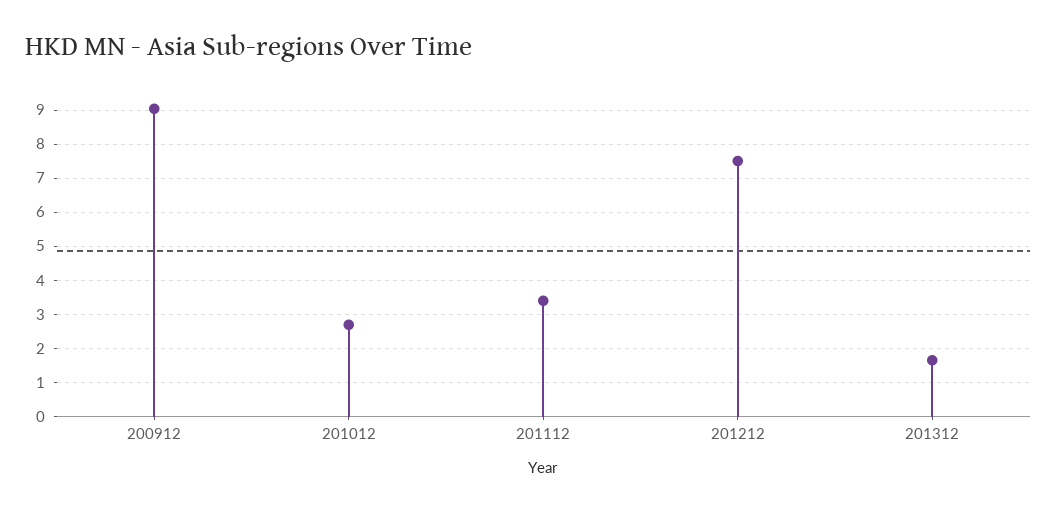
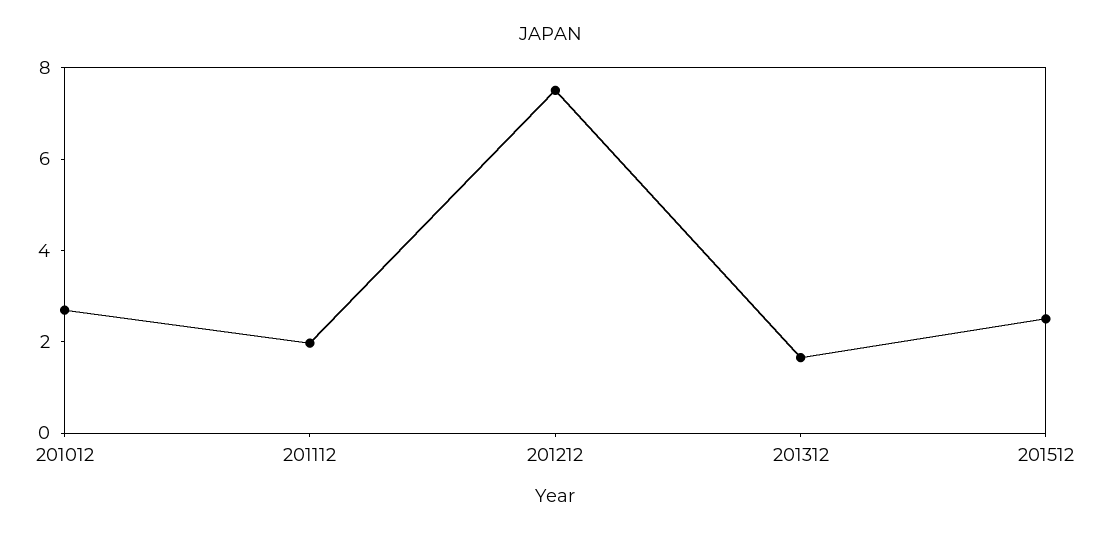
200912: 9 -> none
201112: 3.4 -> 2
201512: none -> 2.5

